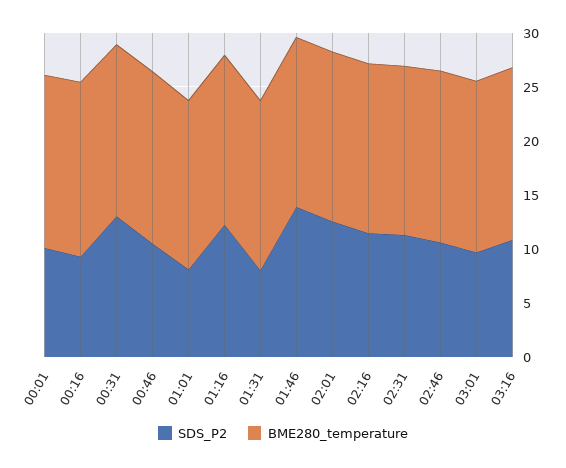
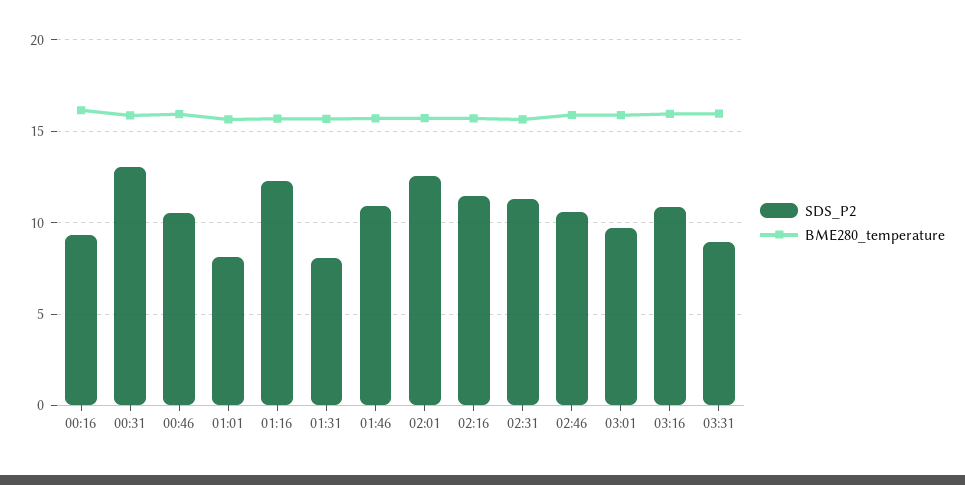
SDS_P2, 00:01: 10 -> none
BME280_temperature, 00:01: 16 -> none
SDS_P2, 01:46: 14 -> 11
SDS_P2, 03:31: none -> 9
BME280_temperature, 03:31: none -> 16

